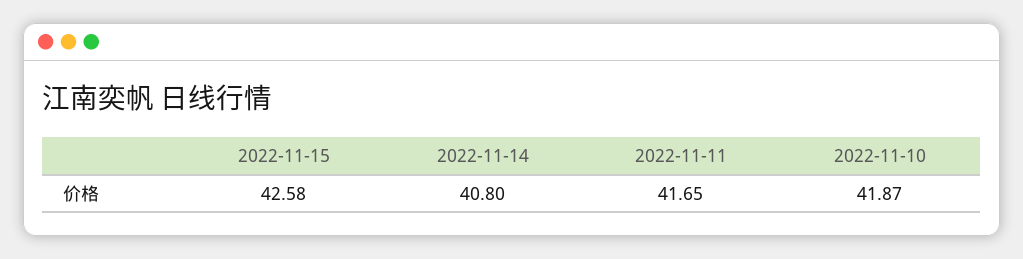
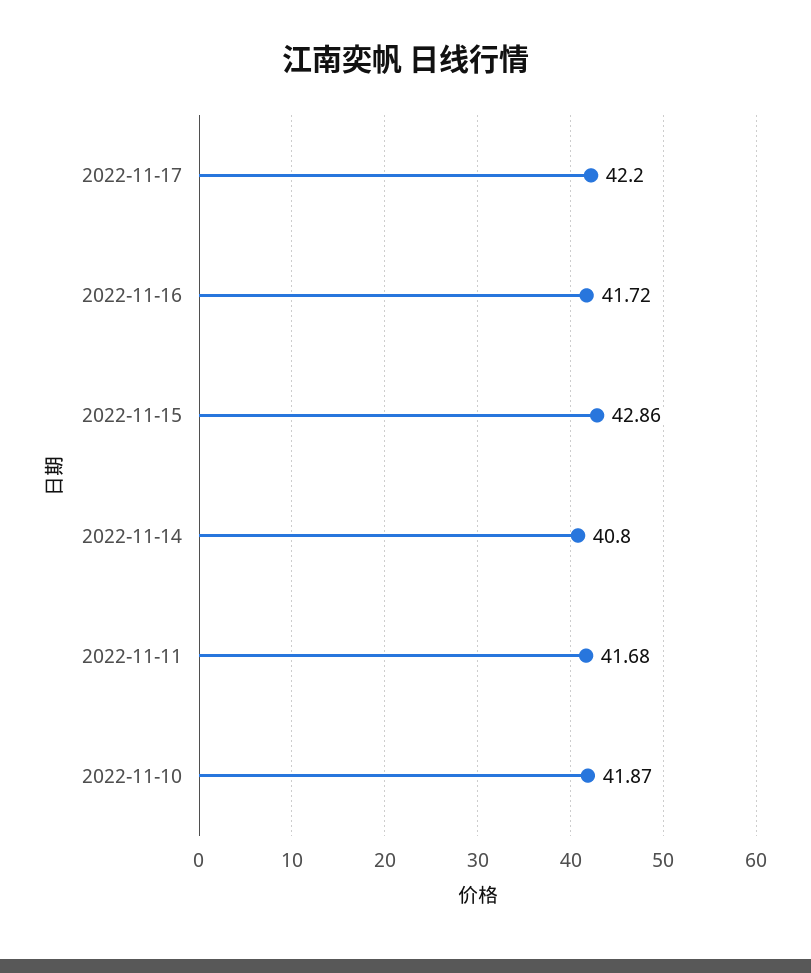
2022-11-15: 42.58 -> 42.86
2022-11-11: 41.65 -> 41.68
2022-11-17: none -> 42.2
2022-11-16: none -> 41.72

